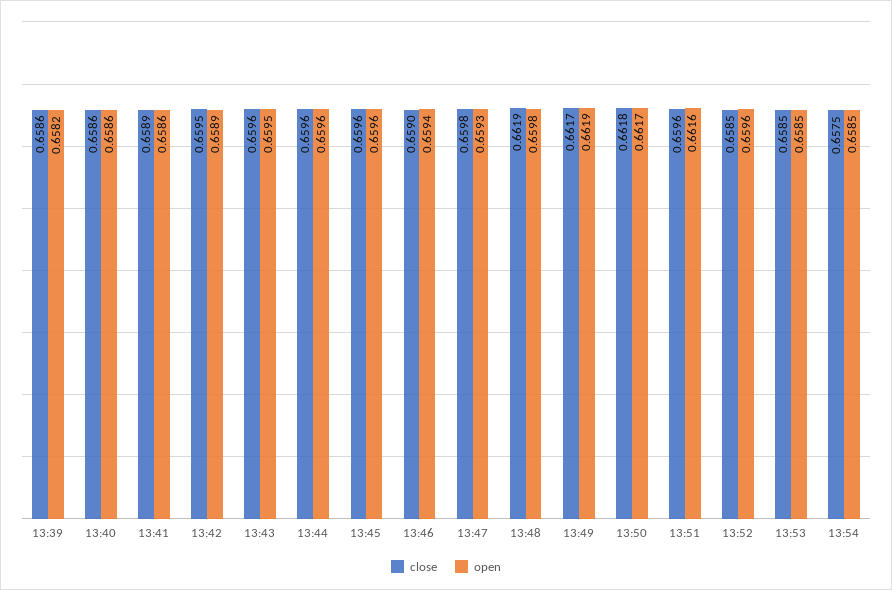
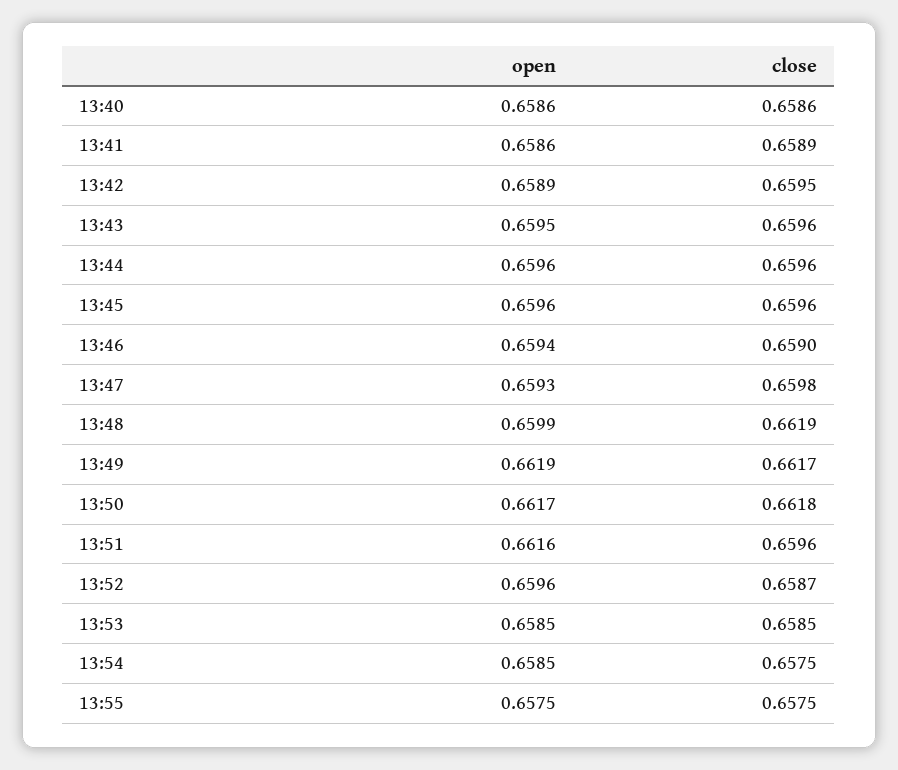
close, 13:39: 0.6586 -> none
open, 13:39: 0.6582 -> none
open, 13:48: 0.6598 -> 0.6599
close, 13:52: 0.6585 -> 0.6587
open, 13:55: none -> 0.6575
close, 13:55: none -> 0.6575

